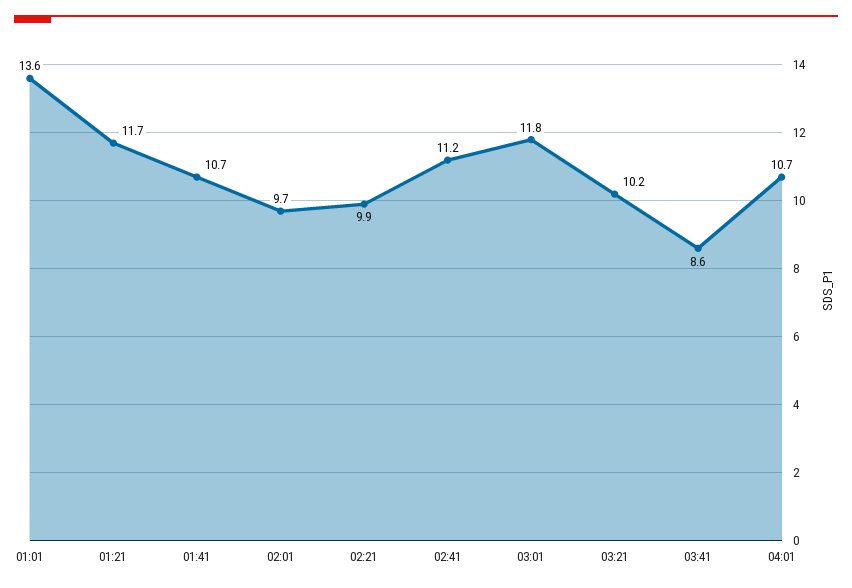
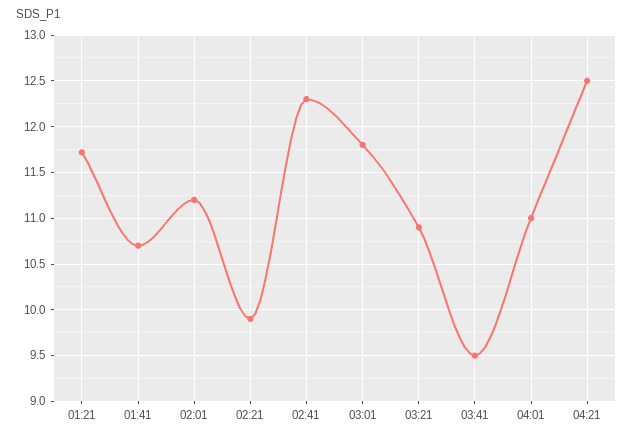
01:01: 13.6 -> none
02:01: 9.7 -> 11.2
02:41: 11.2 -> 12.3
03:21: 10.2 -> 10.9
03:41: 8.6 -> 9.5
04:01: 10.7 -> 11
04:21: none -> 12.5

